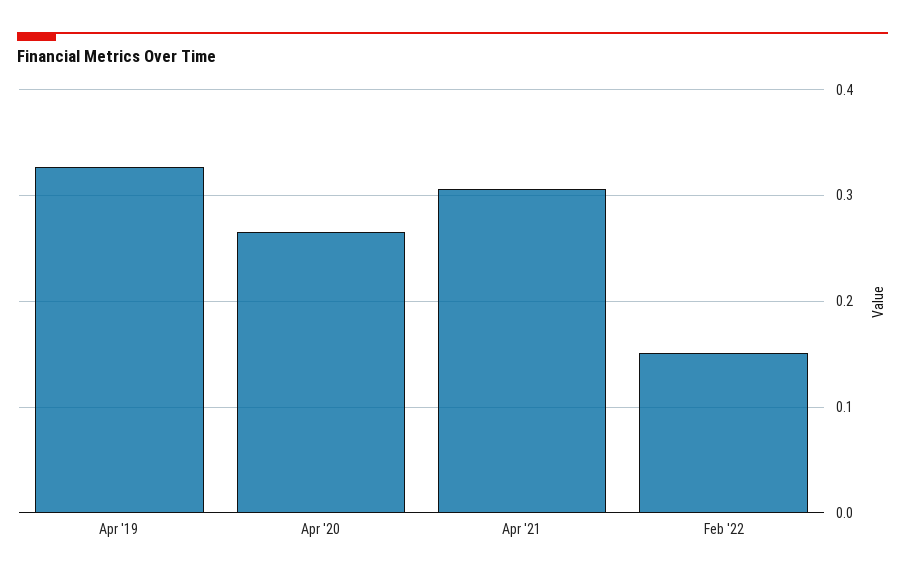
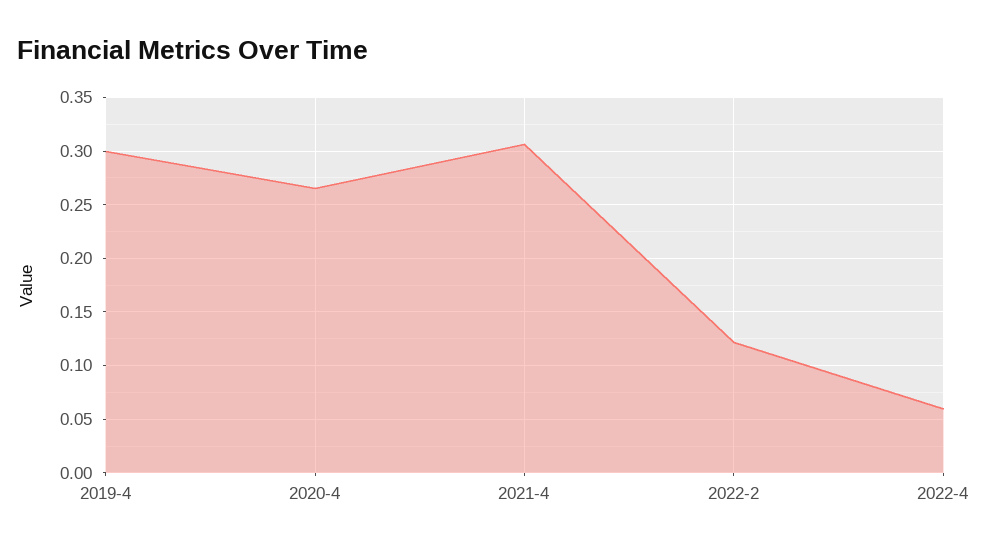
Apr '19: 0.33 -> 0.3
Feb '22: 0.15 -> 0.12
2022-4: none -> 0.06

